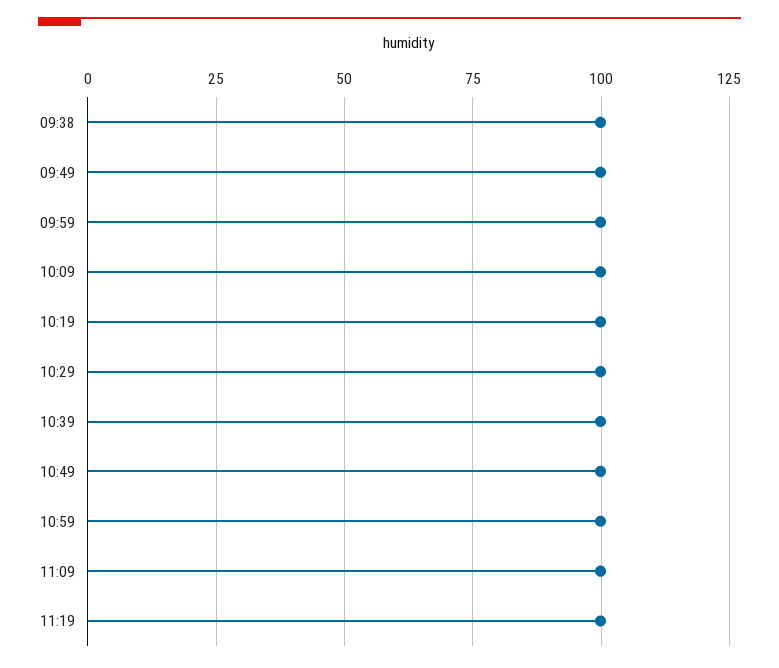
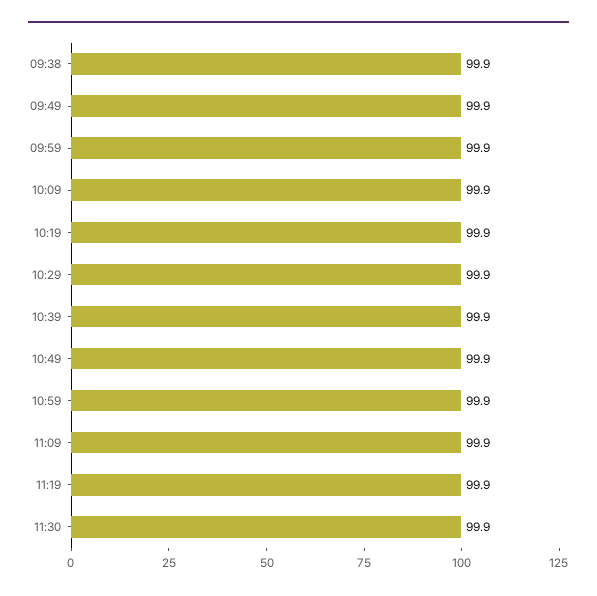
11:30: none -> 99.9

